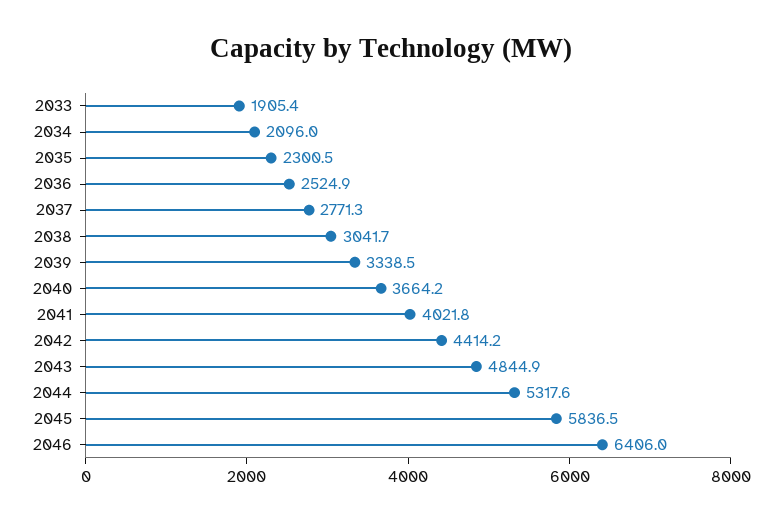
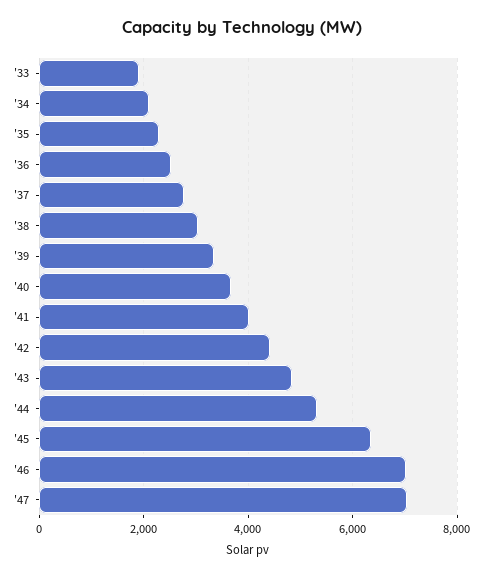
2045: 5836.5 -> 6400
2046: 6406 -> 7000
'47: none -> 7000

